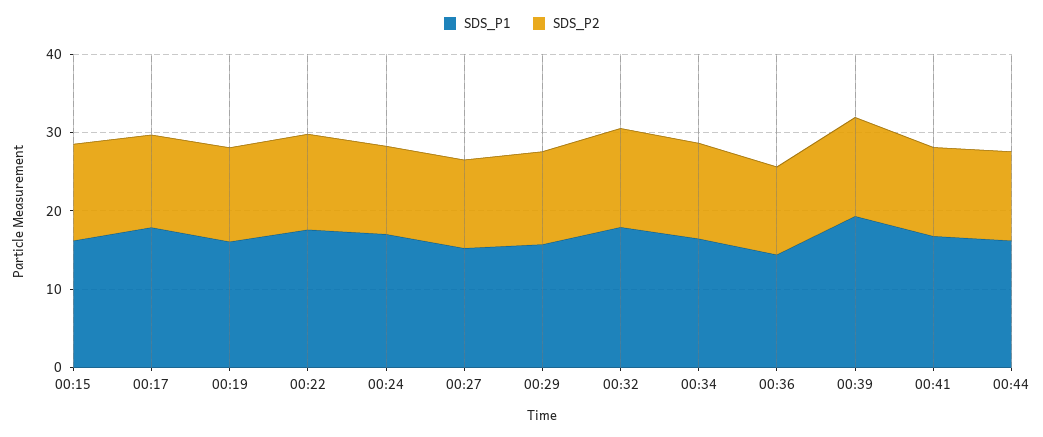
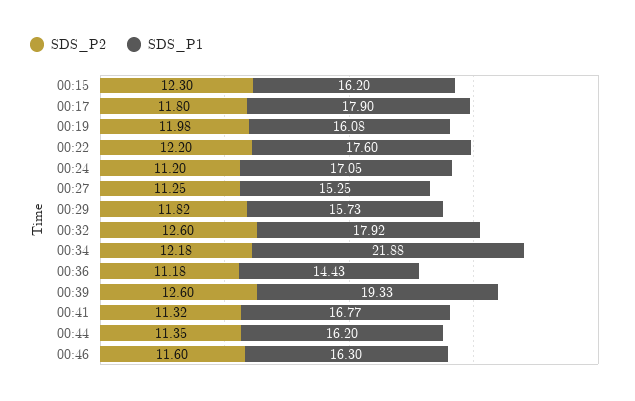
SDS_P1, 00:34: 16 -> 21.88
SDS_P2, 00:46: none -> 11.6
SDS_P1, 00:46: none -> 16.3

